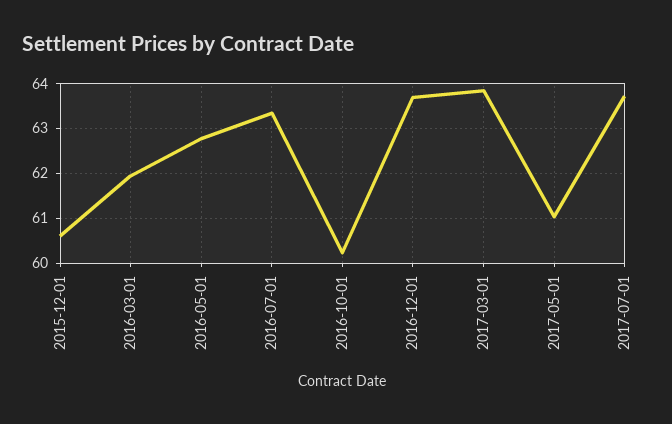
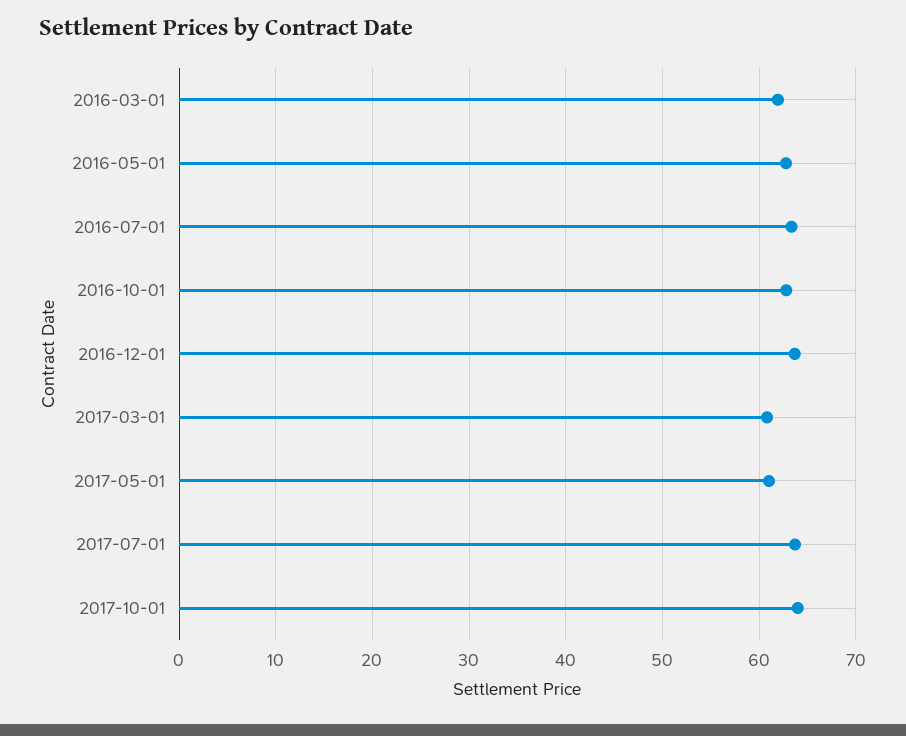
2015-12-01: 60.6 -> none
2016-10-01: 60.2 -> 63
2017-03-01: 63.8 -> 61
2017-10-01: none -> 64

